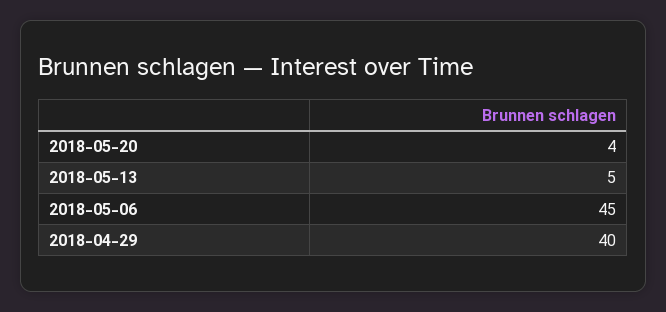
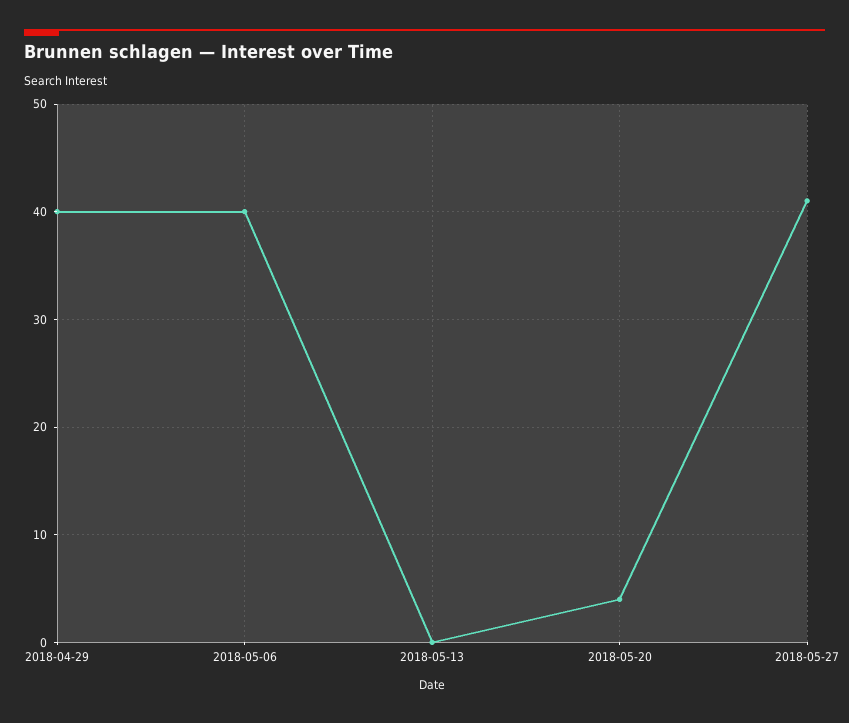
2018-05-13: 5 -> 0
2018-05-06: 45 -> 40
2018-05-27: none -> 41

